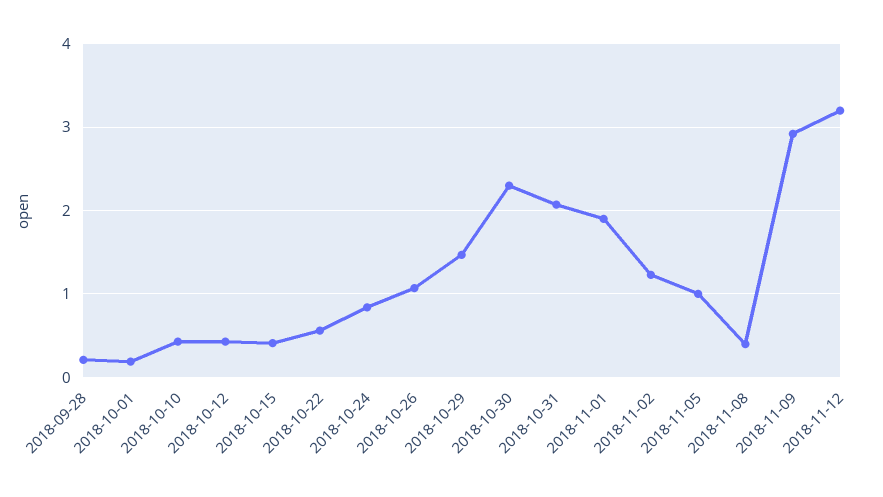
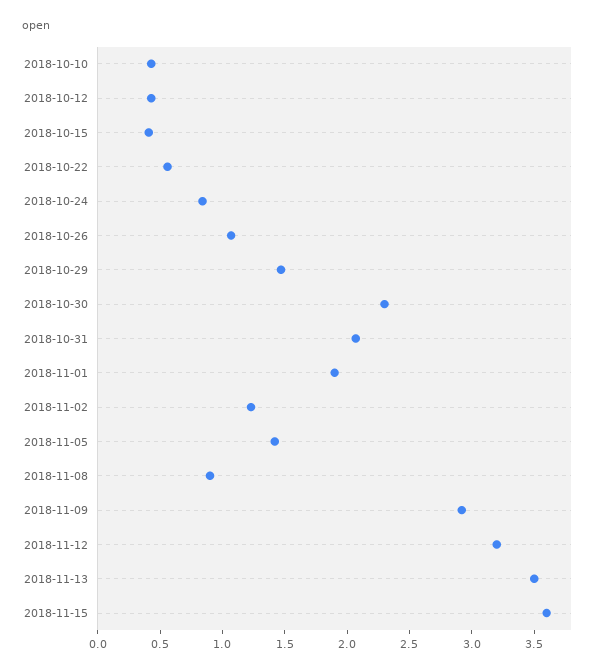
2018-09-28: 0.2 -> none
2018-10-01: 0.2 -> none
2018-11-05: 1 -> 1.4
2018-11-08: 0.4 -> 0.9
2018-11-13: none -> 3.5
2018-11-15: none -> 3.6

